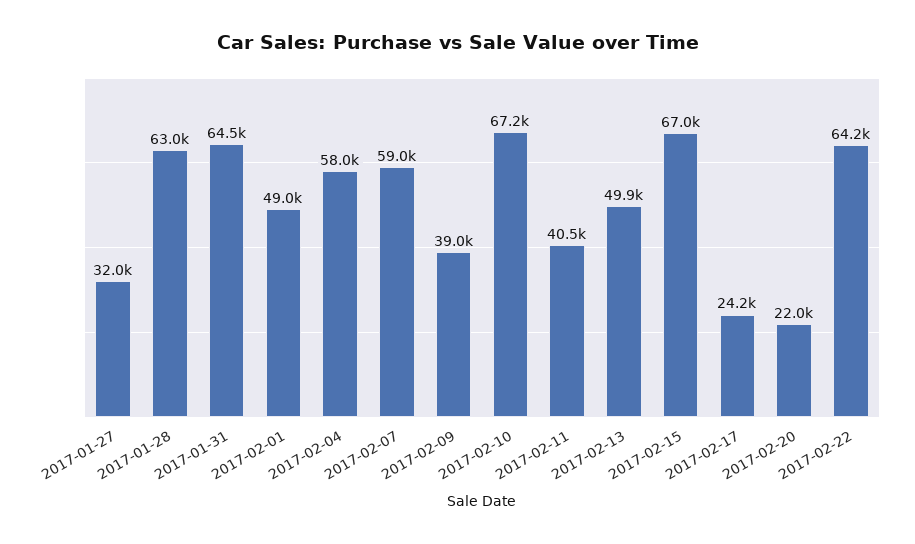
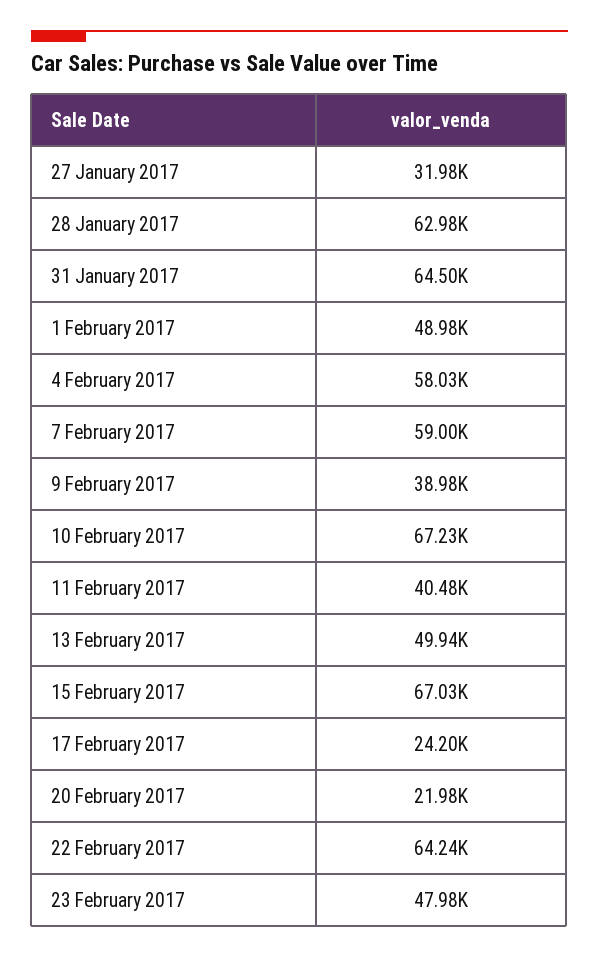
23 February 2017: none -> 47980

